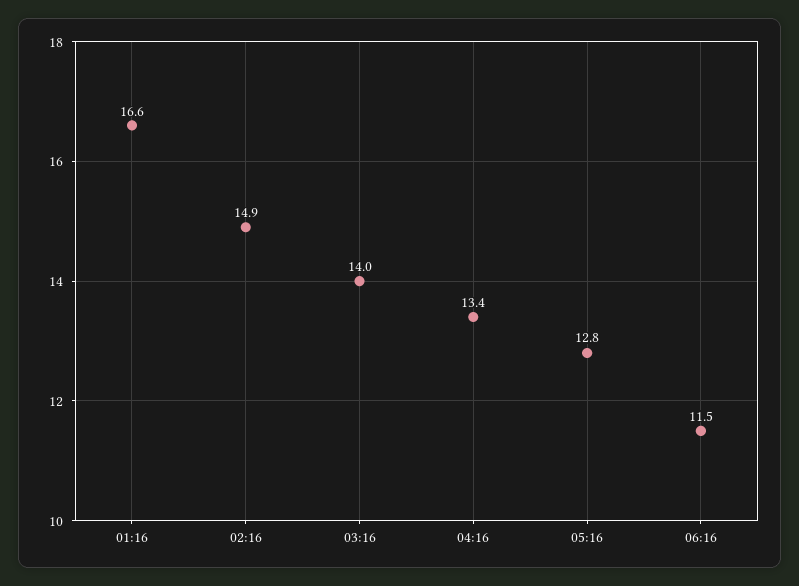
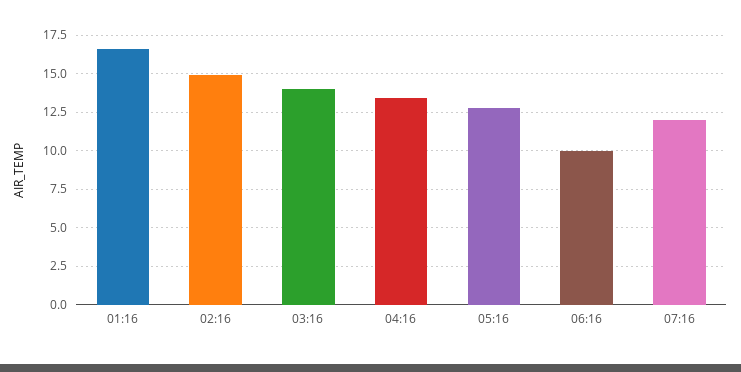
06:16: 11.5 -> 10
07:16: none -> 12

